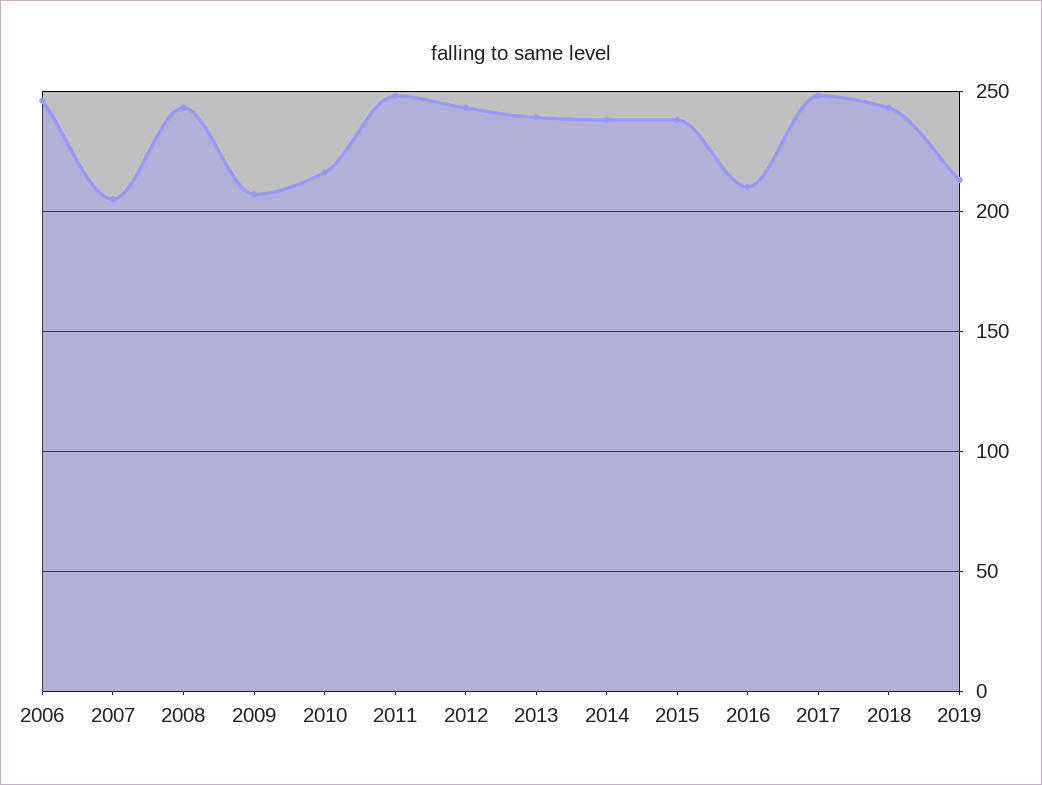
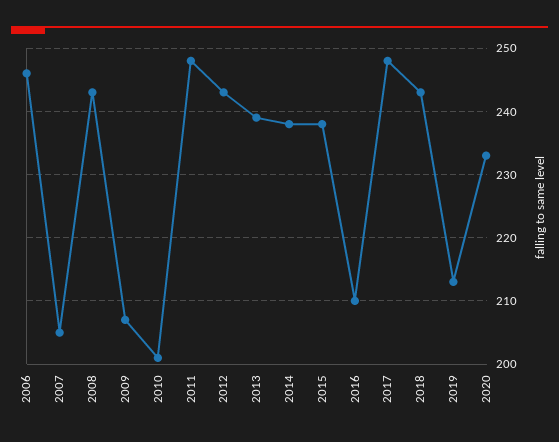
2010: 215 -> 201
2020: none -> 233

